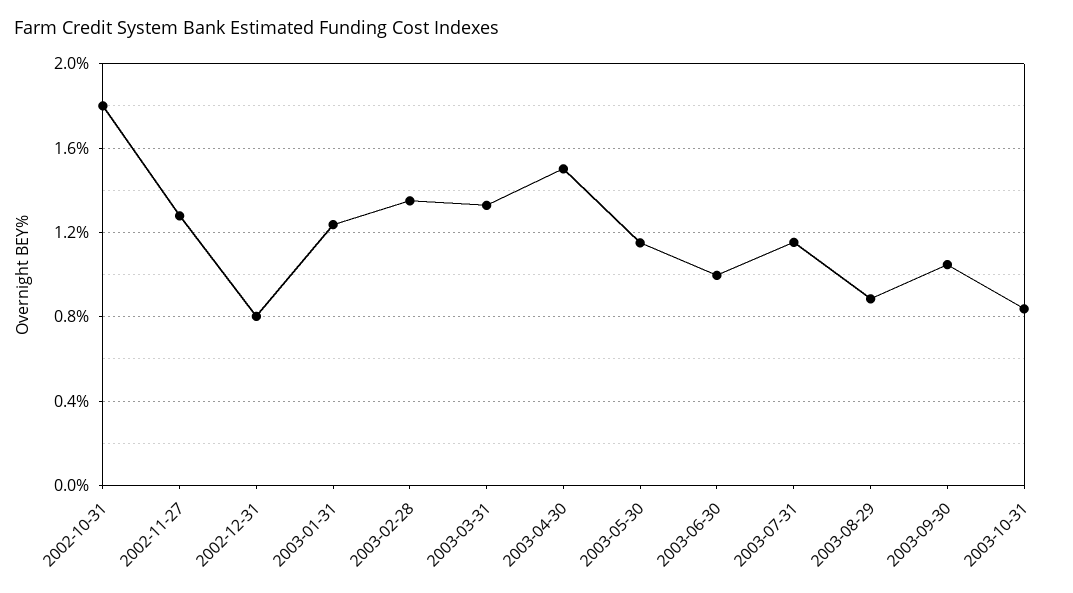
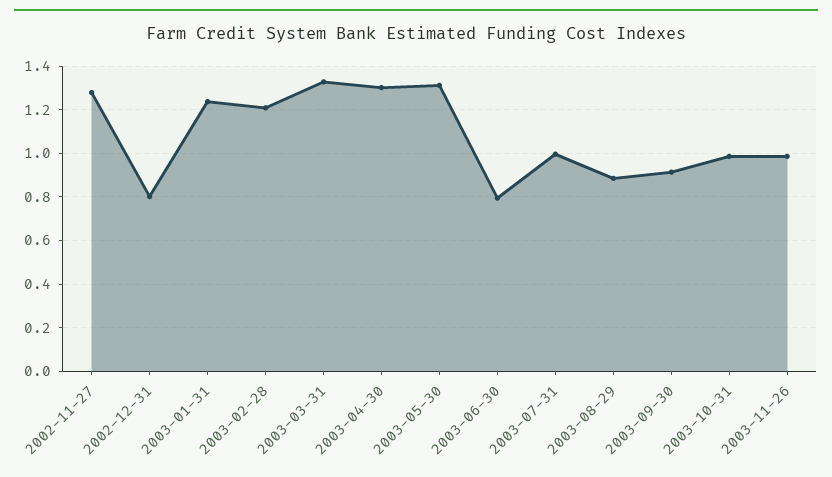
2002-10-31: 1.8 -> none
2003-02-28: 1.35 -> 1.2
2003-04-30: 1.5 -> 1.3
2003-05-30: 1.15 -> 1.3
2003-06-30: 1 -> 0.8
2003-07-31: 1.15 -> 1
2003-09-30: 1.05 -> 0.9
2003-10-31: 0.85 -> 1
2003-11-26: none -> 1

